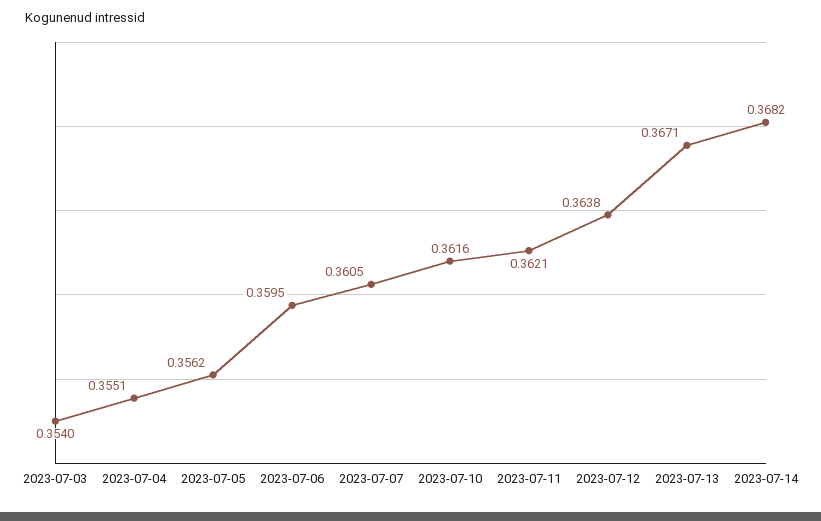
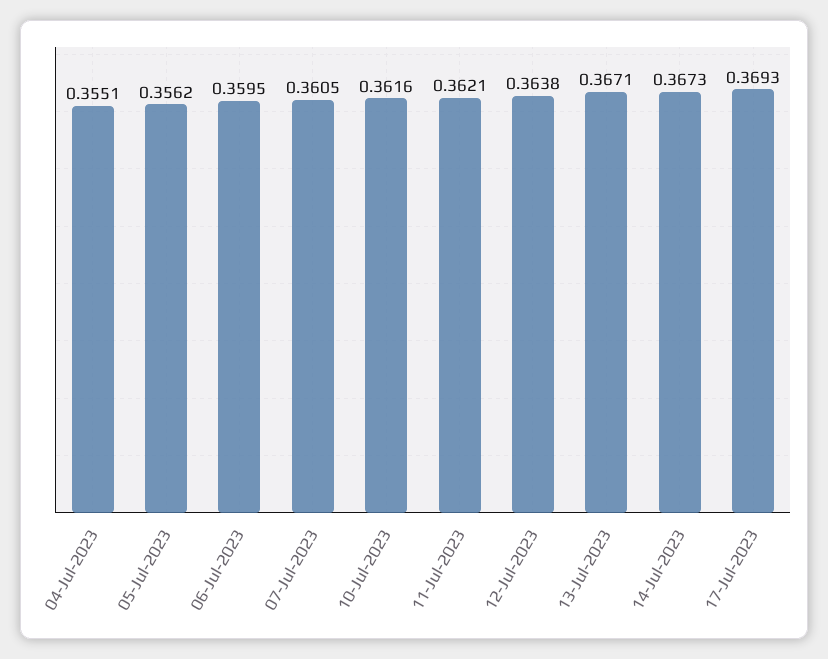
2023-07-03: 0.354 -> none
2023-07-14: 0.3682 -> 0.3673
17-Jul-2023: none -> 0.3693

